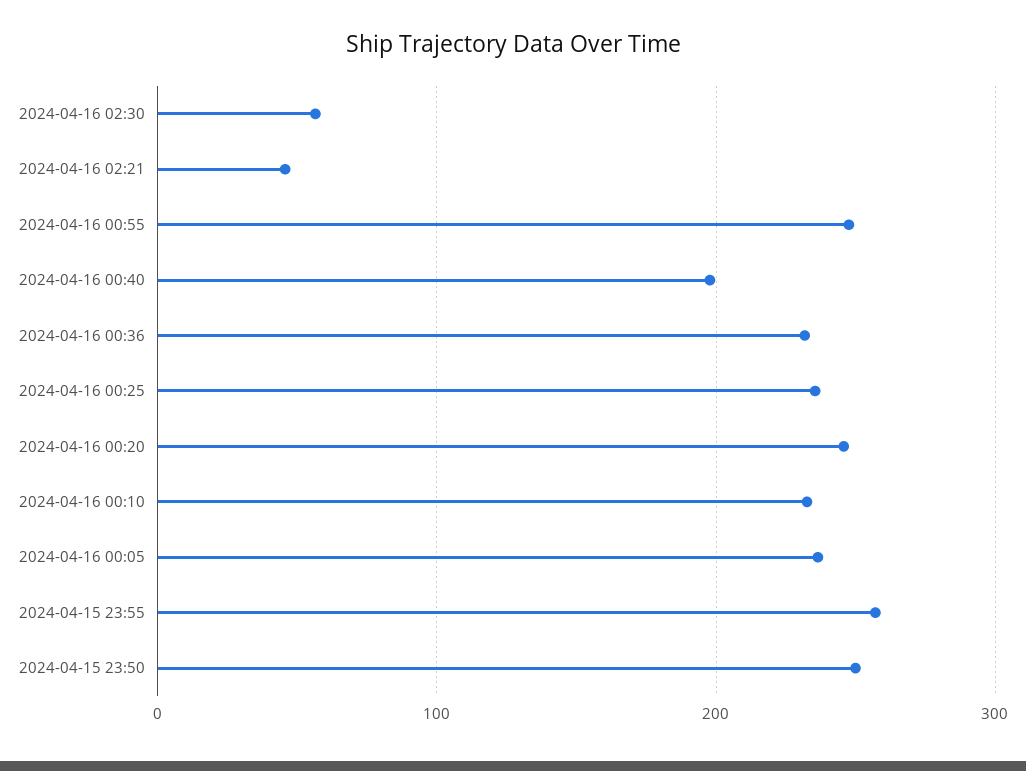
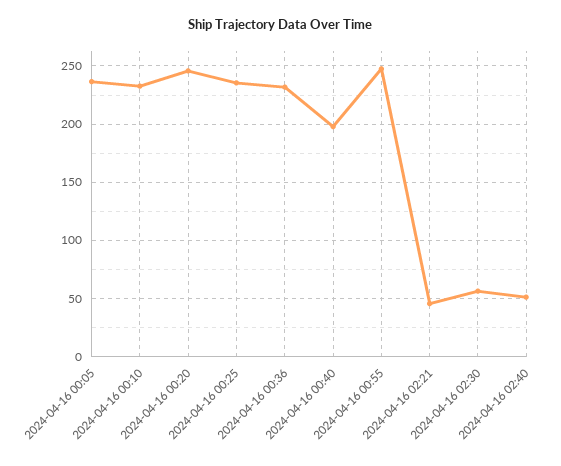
2024-04-15 23:55: 260 -> none
2024-04-15 23:50: 250 -> none
2024-04-16 02:40: none -> 50

